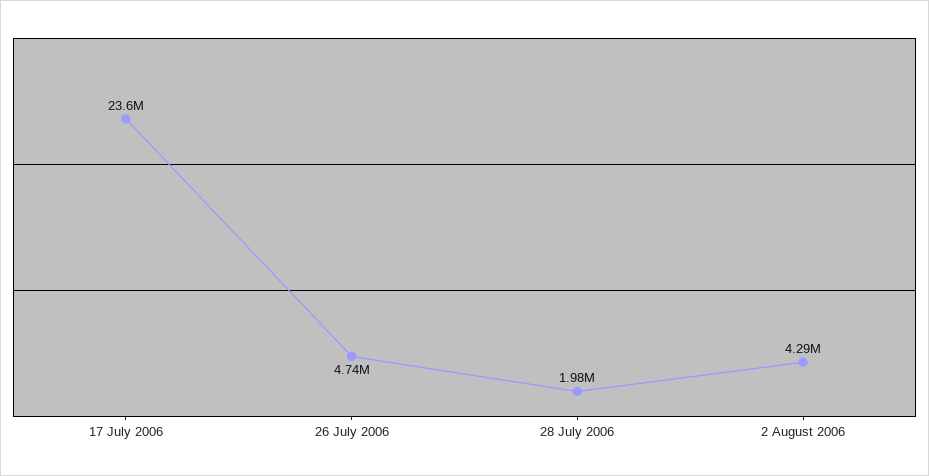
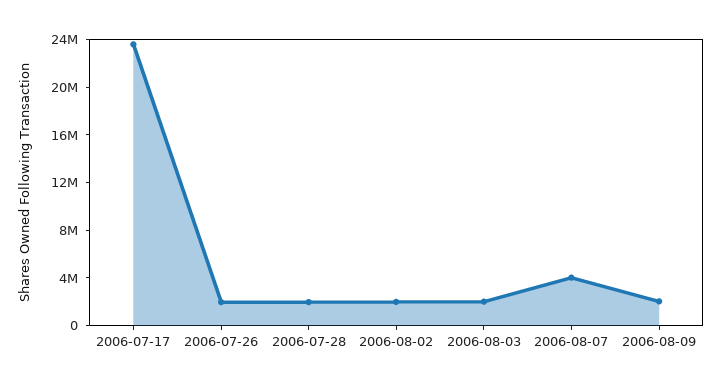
26 July 2006: 4740000 -> 2000000
2 August 2006: 4290000 -> 2000000
2006-08-03: none -> 2000000
2006-08-07: none -> 4000000
2006-08-09: none -> 2000000

